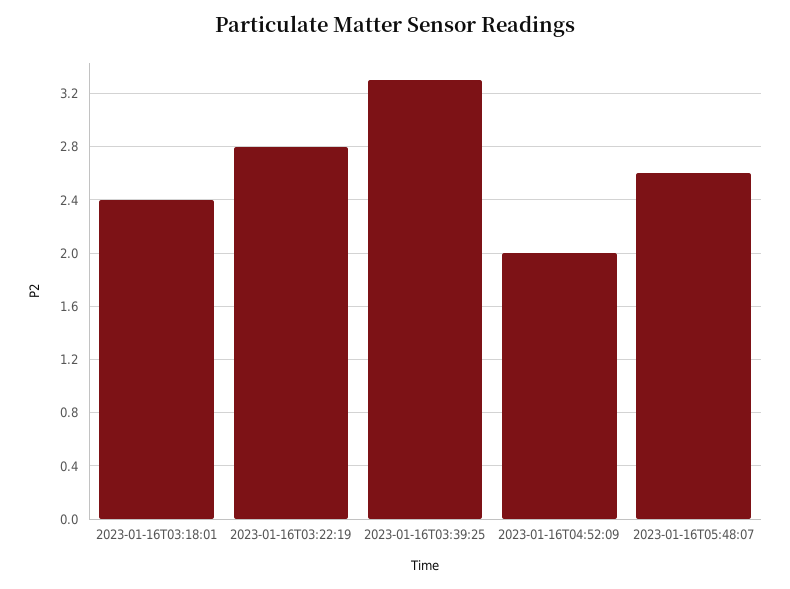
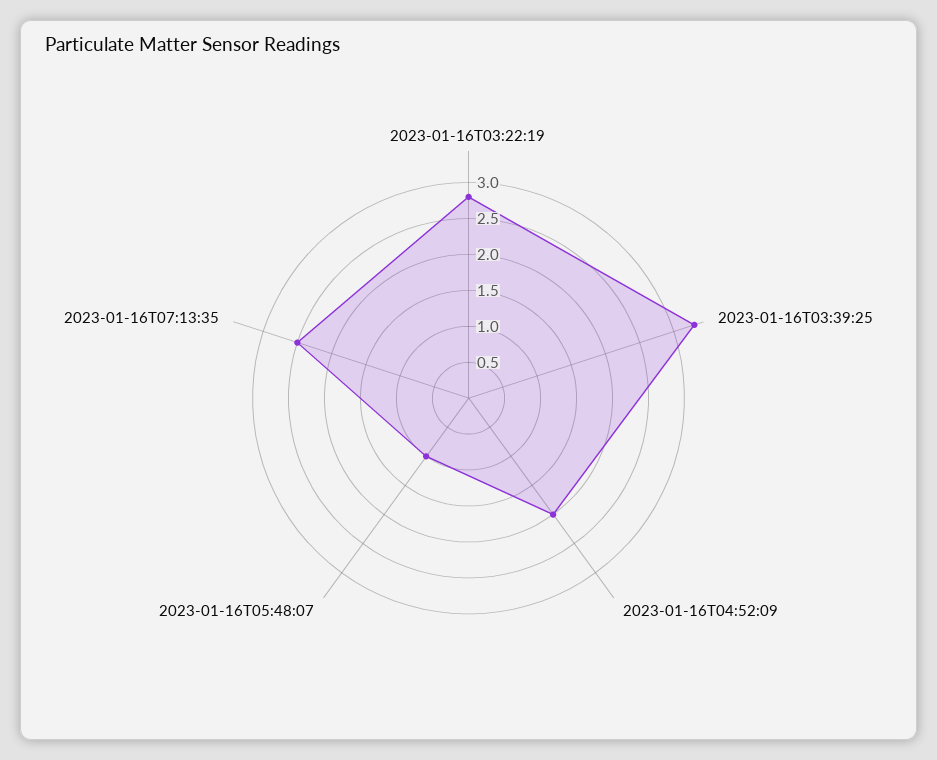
2023-01-16T03:18:01: 2.4 -> none
2023-01-16T05:48:07: 2.6 -> 1
2023-01-16T07:13:35: none -> 2.5

